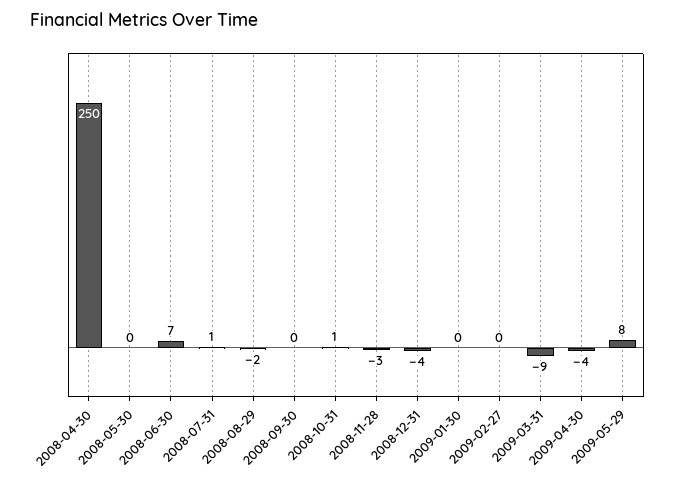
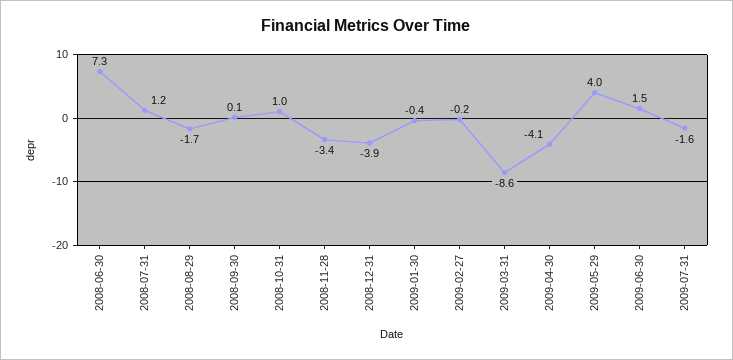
2008-04-30: 250 -> none
2008-05-30: 0 -> none
2009-05-29: 8 -> 4
2009-06-30: none -> 1.5
2009-07-31: none -> -1.6

